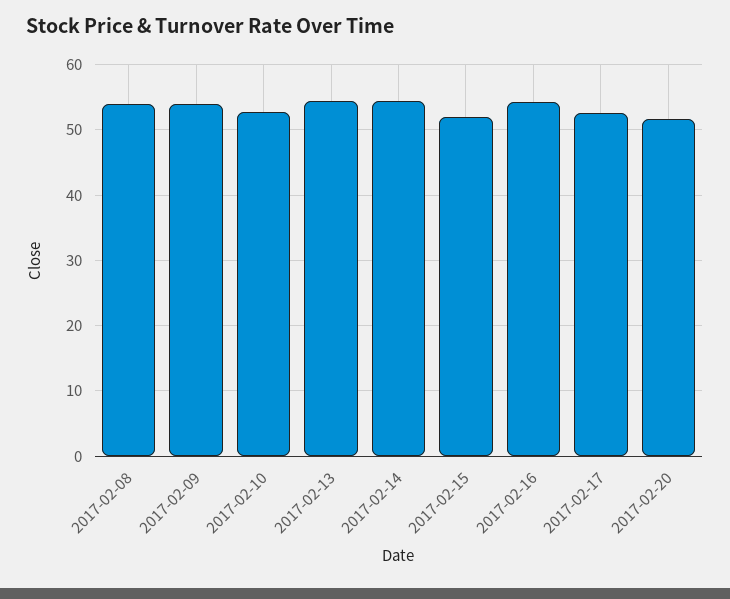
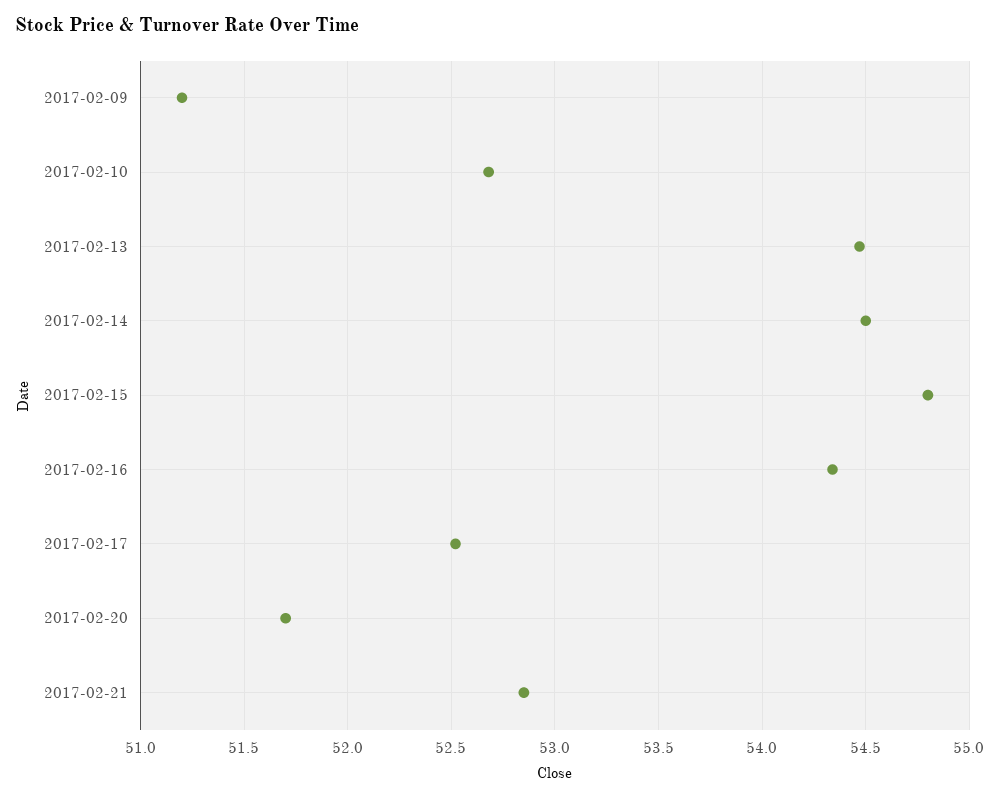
2017-02-08: 54 -> none
2017-02-09: 54 -> 51.2
2017-02-15: 52 -> 54.8
2017-02-21: none -> 52.85

